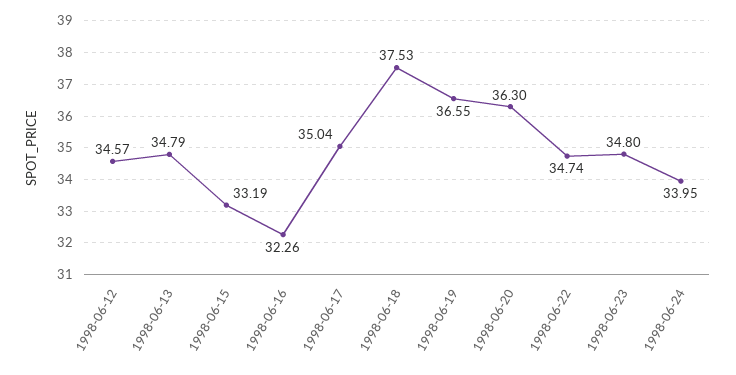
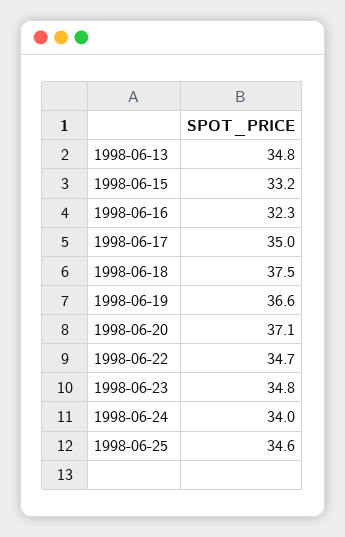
1998-06-12: 34.57 -> none
1998-06-20: 36.3 -> 37.1
1998-06-25: none -> 34.6

